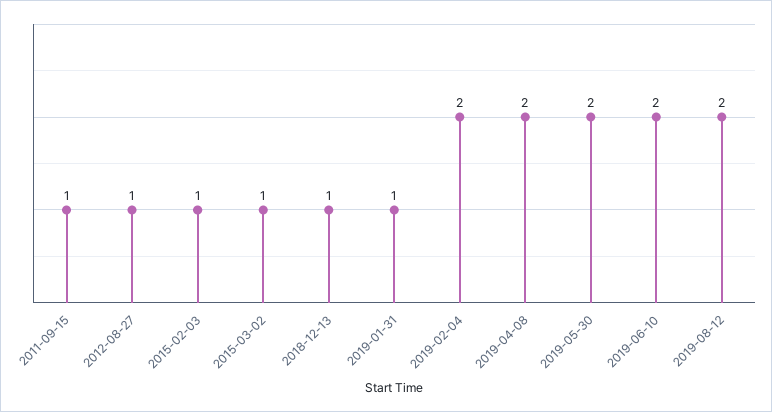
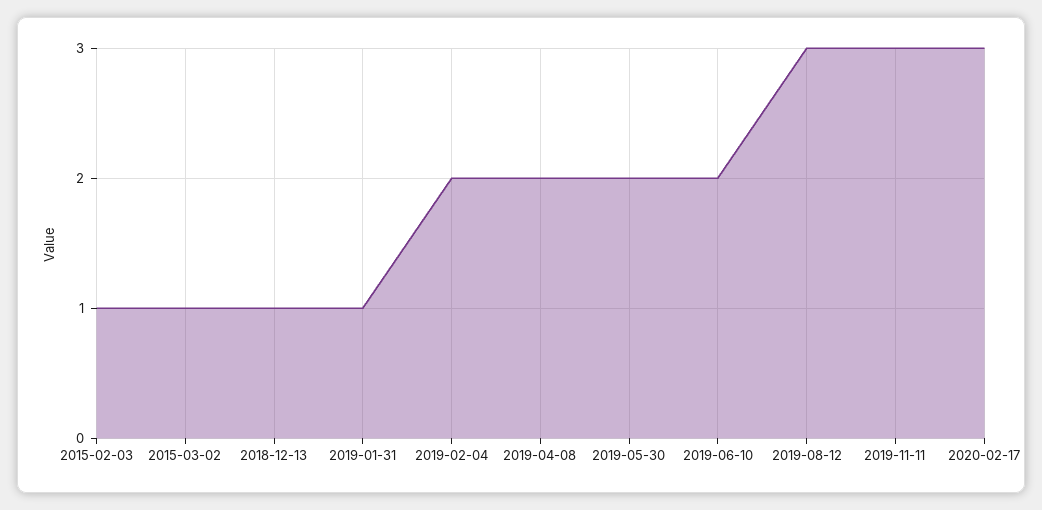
2011-09-15: 1 -> none
2012-08-27: 1 -> none
2019-08-12: 2 -> 3
2019-11-11: none -> 3
2020-02-17: none -> 3

